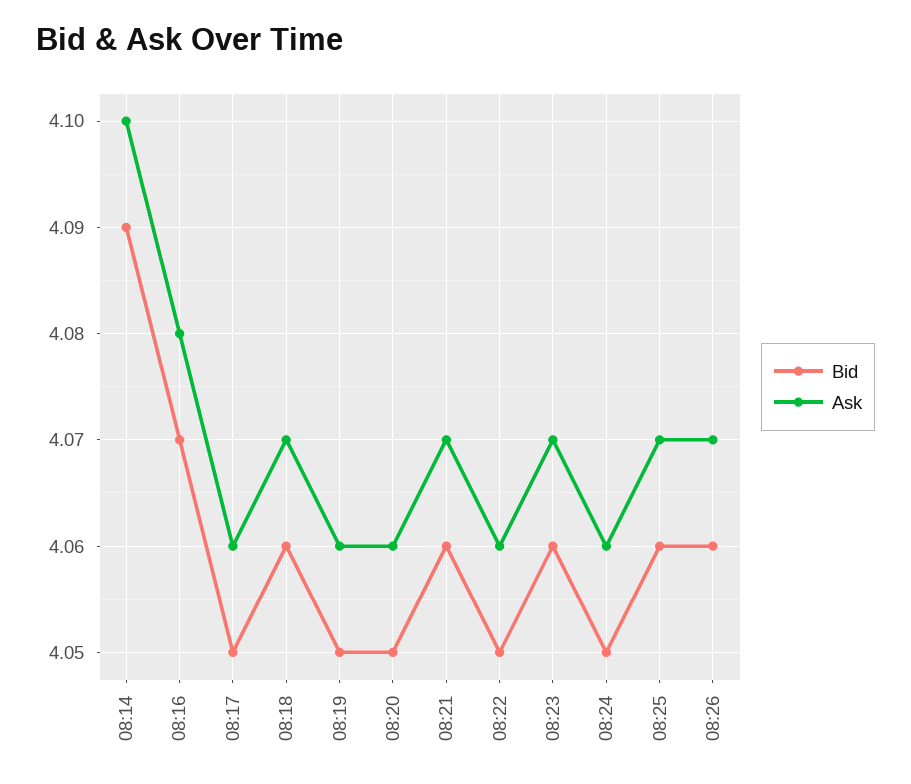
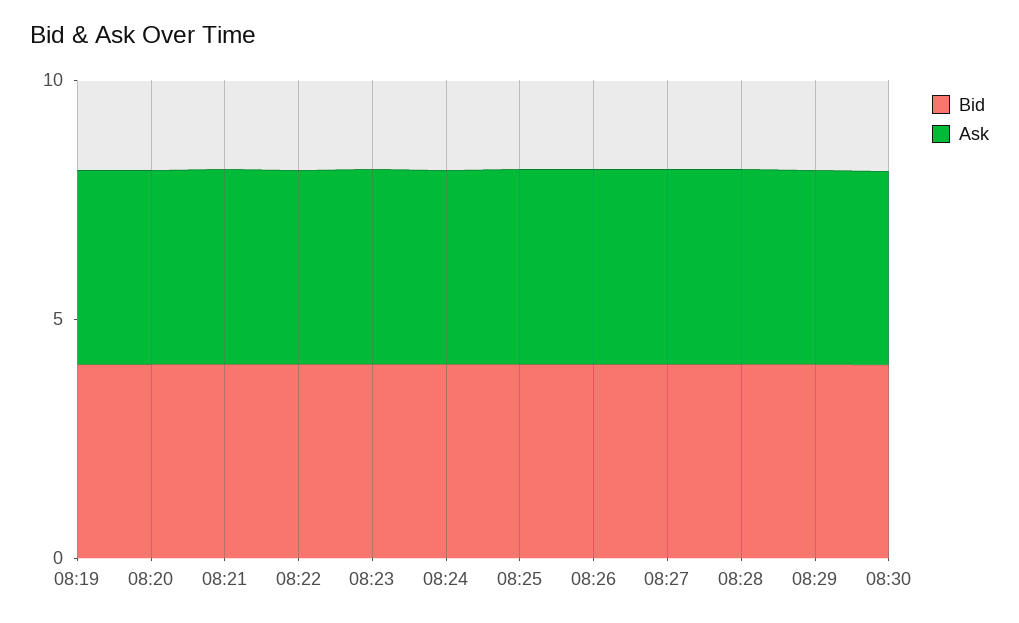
Bid, 08:14: 4.09 -> none
Ask, 08:14: 4.1 -> none
Bid, 08:16: 4.07 -> none
Ask, 08:16: 4.08 -> none
Bid, 08:17: 4.05 -> none
Ask, 08:17: 4.06 -> none
Bid, 08:18: 4.06 -> none
Ask, 08:18: 4.07 -> none
Bid, 08:27: none -> 4
Ask, 08:27: none -> 4
Bid, 08:28: none -> 4
Ask, 08:28: none -> 4
Bid, 08:29: none -> 4
Ask, 08:29: none -> 4
Bid, 08:30: none -> 4
Ask, 08:30: none -> 4

